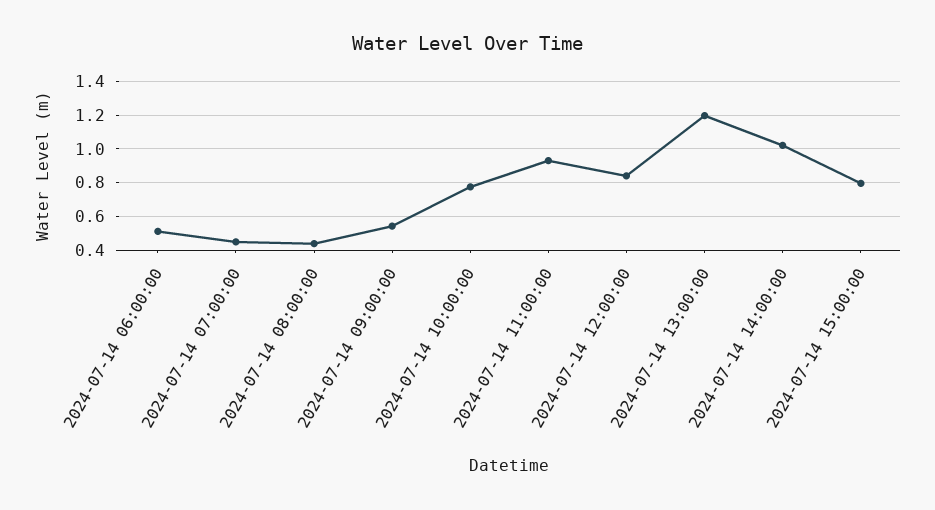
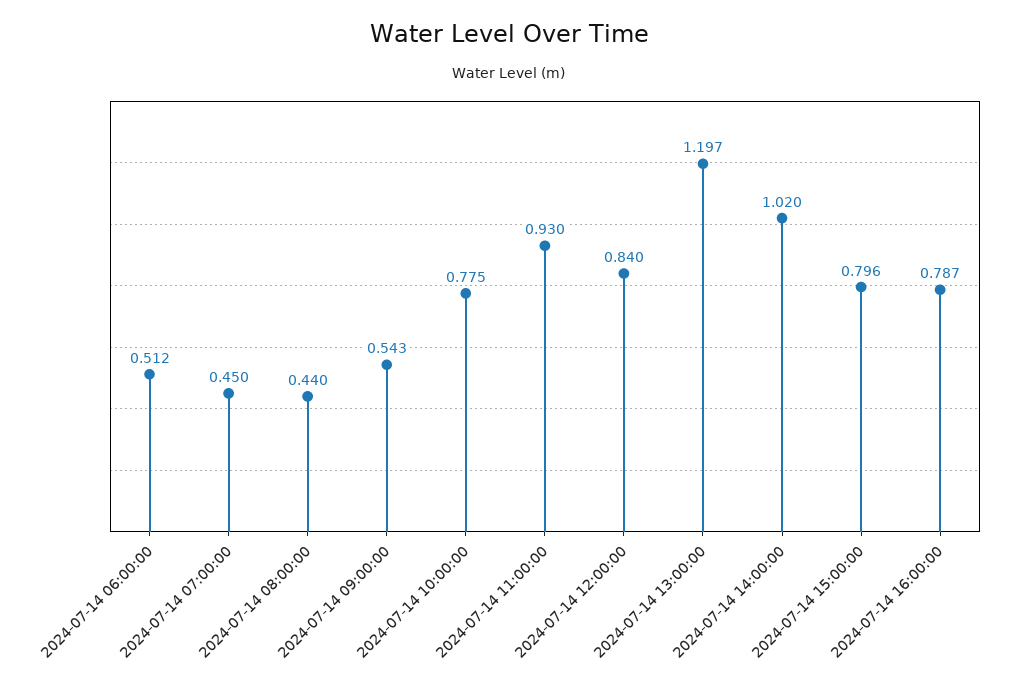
2024-07-14 16:00:00: none -> 0.787

